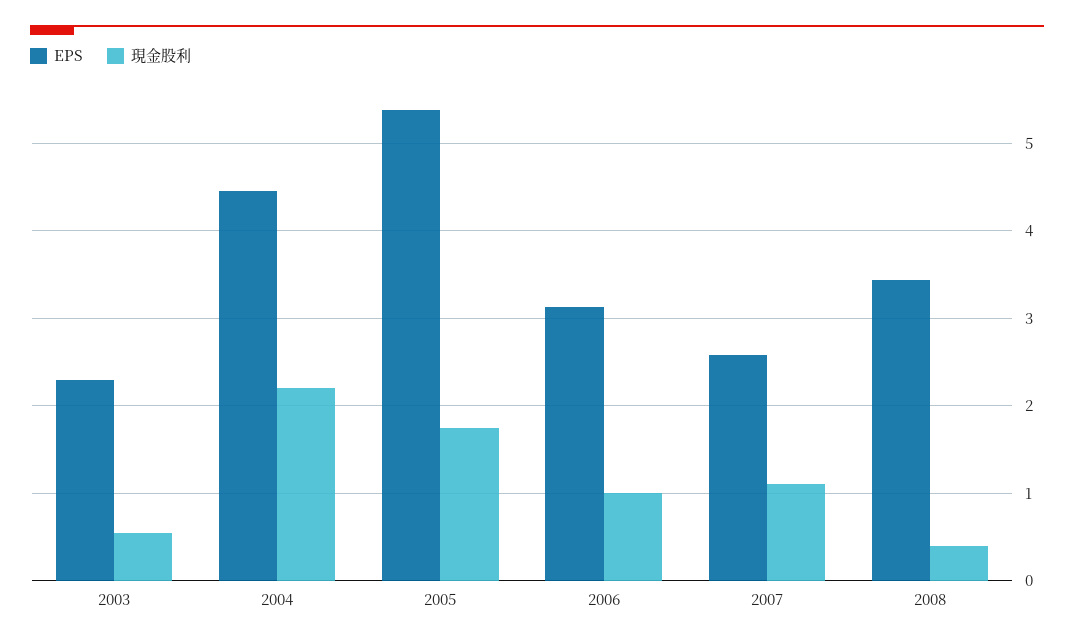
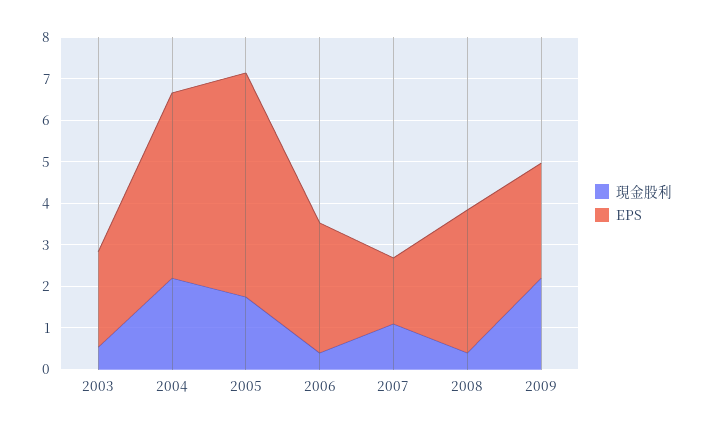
現金股利, 2006: 1 -> 0.4
EPS, 2007: 2.6 -> 1.6
現金股利, 2009: none -> 2.2
EPS, 2009: none -> 2.8

